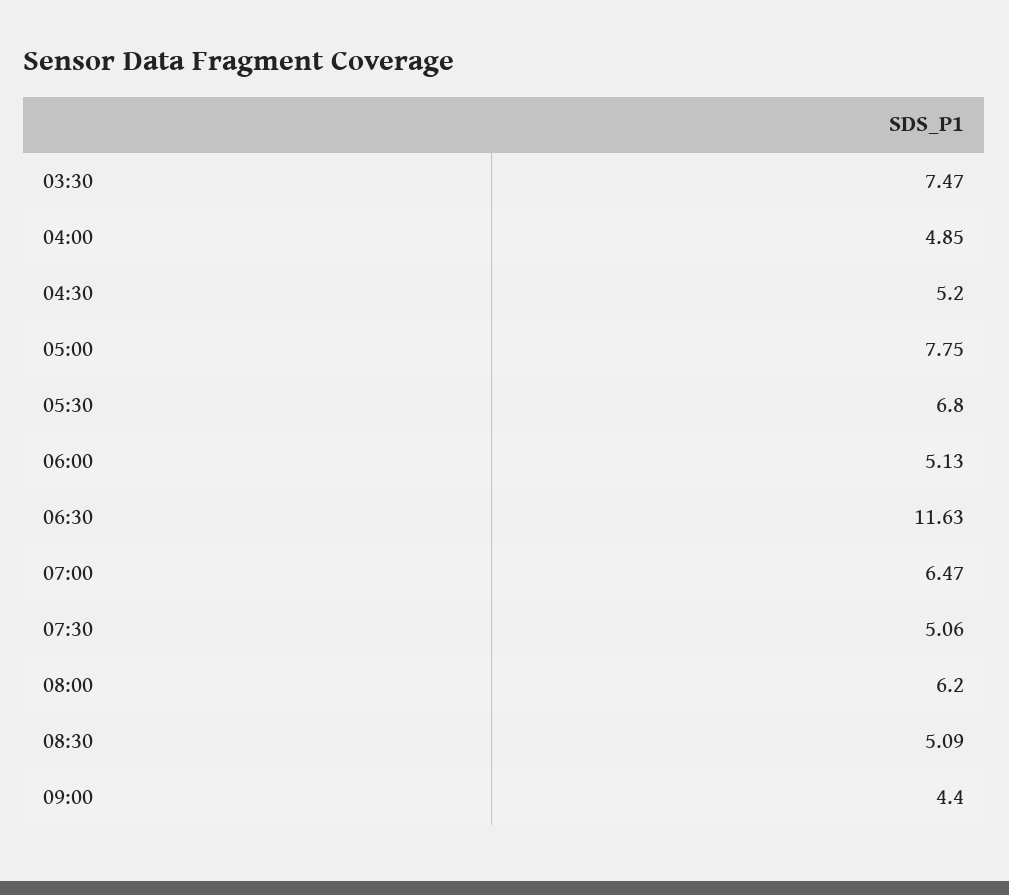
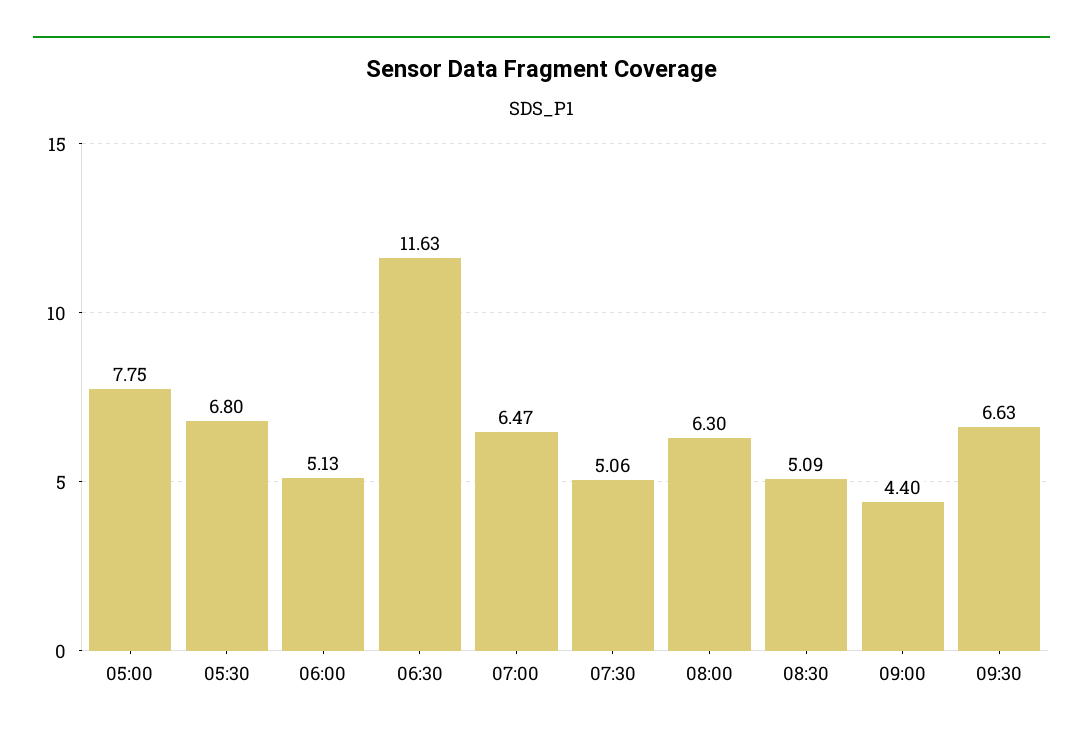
03:30: 7.47 -> none
04:00: 4.85 -> none
04:30: 5.2 -> none
08:00: 6.2 -> 6.3
09:30: none -> 6.63

